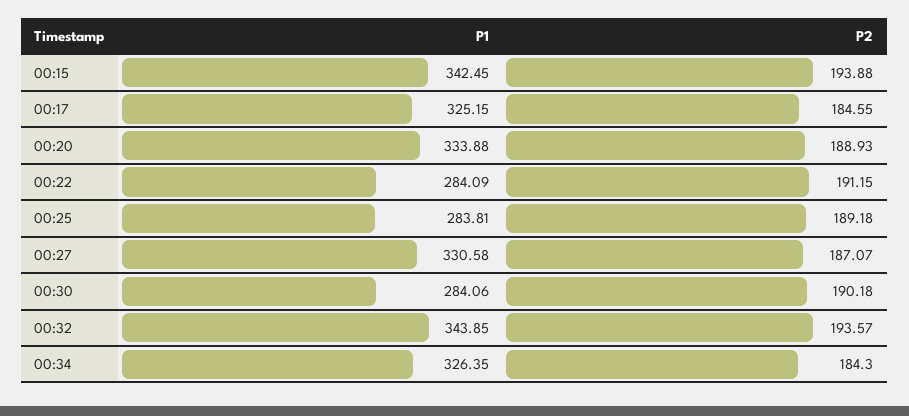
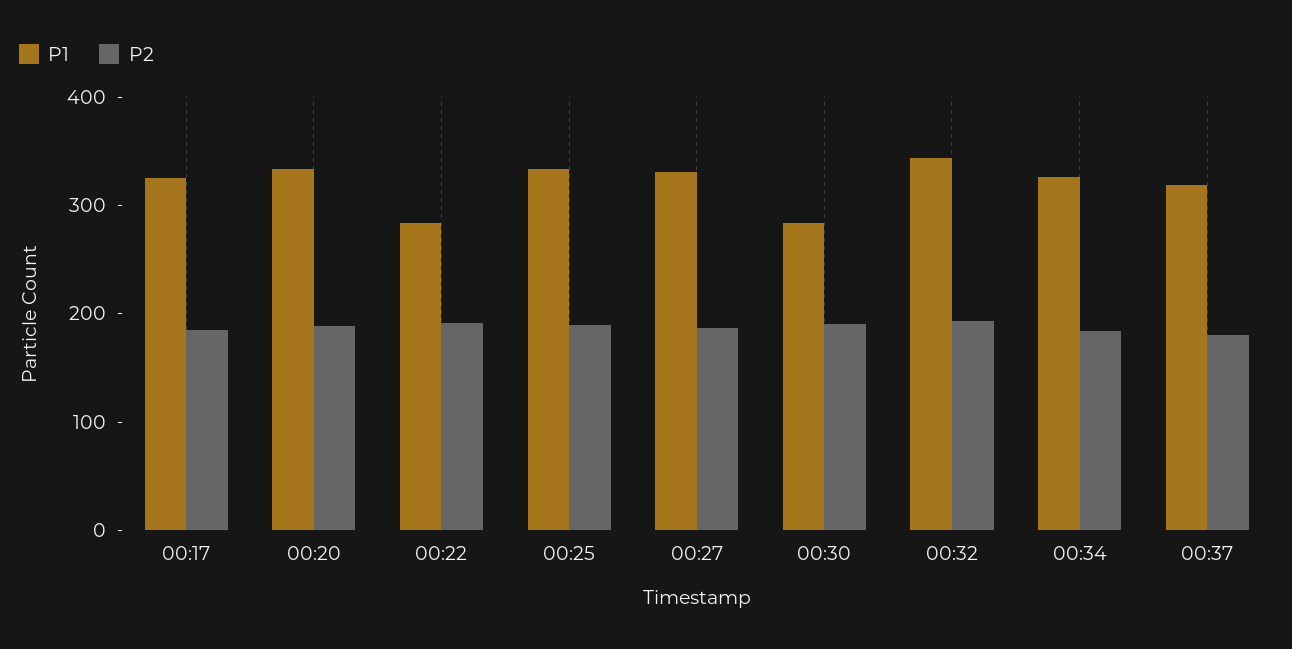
P1, 00:15: 342.45 -> none
P2, 00:15: 193.88 -> none
P1, 00:25: 283.81 -> 340
P1, 00:37: none -> 320
P2, 00:37: none -> 180

